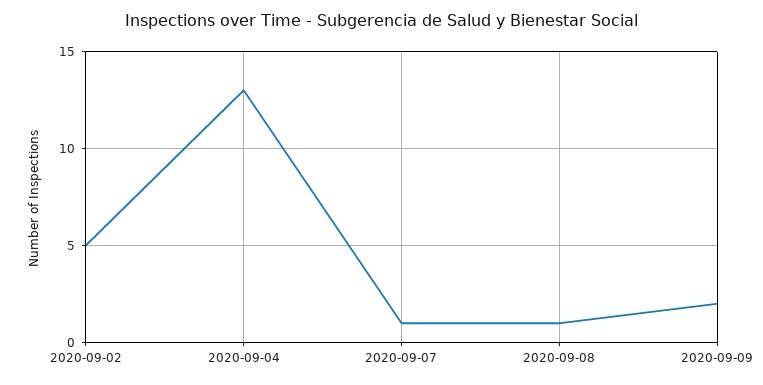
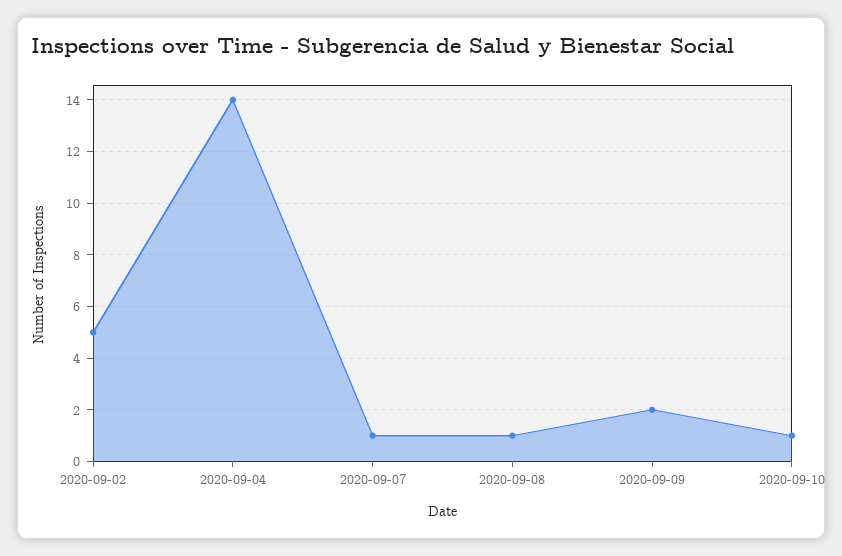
2020-09-04: 13 -> 14
2020-09-10: none -> 1

